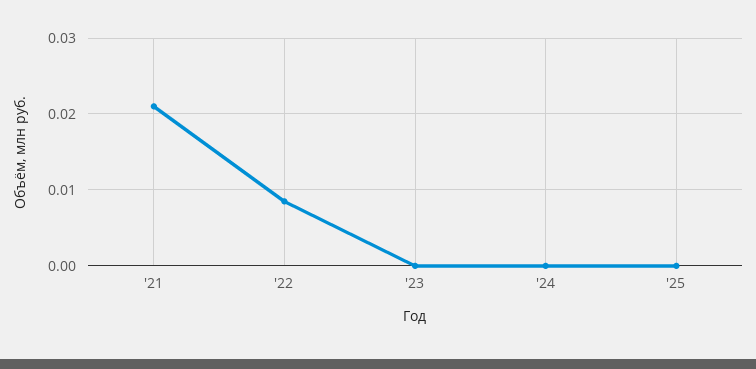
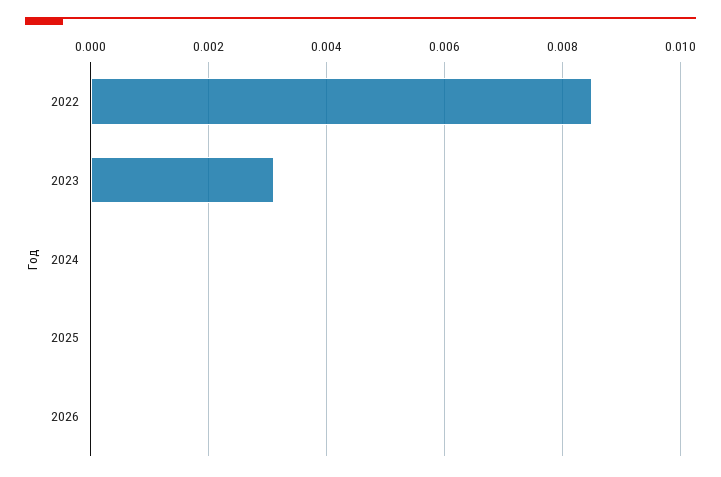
'21: 0.021 -> none
'23: 0 -> 0.003
2026: none -> 0

